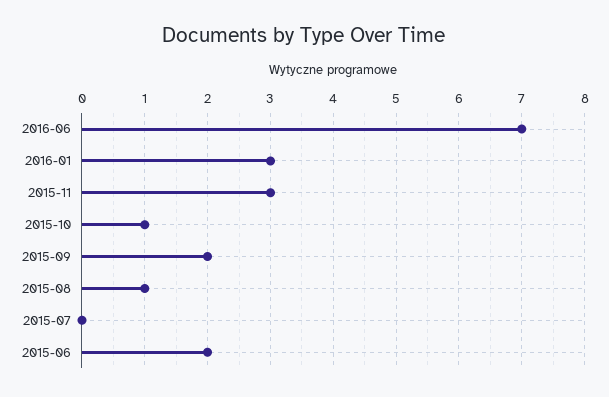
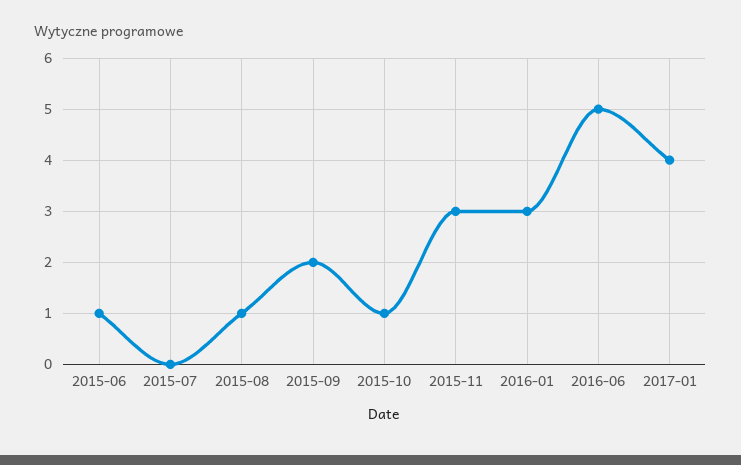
2016-06: 7 -> 5
2015-06: 2 -> 1
2017-01: none -> 4

